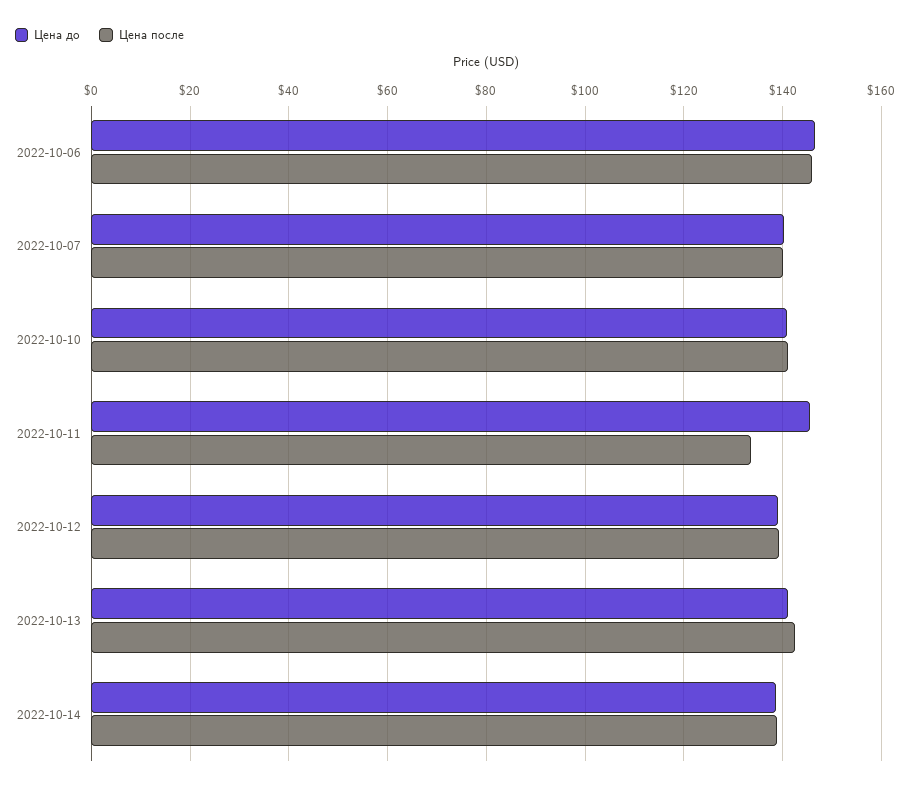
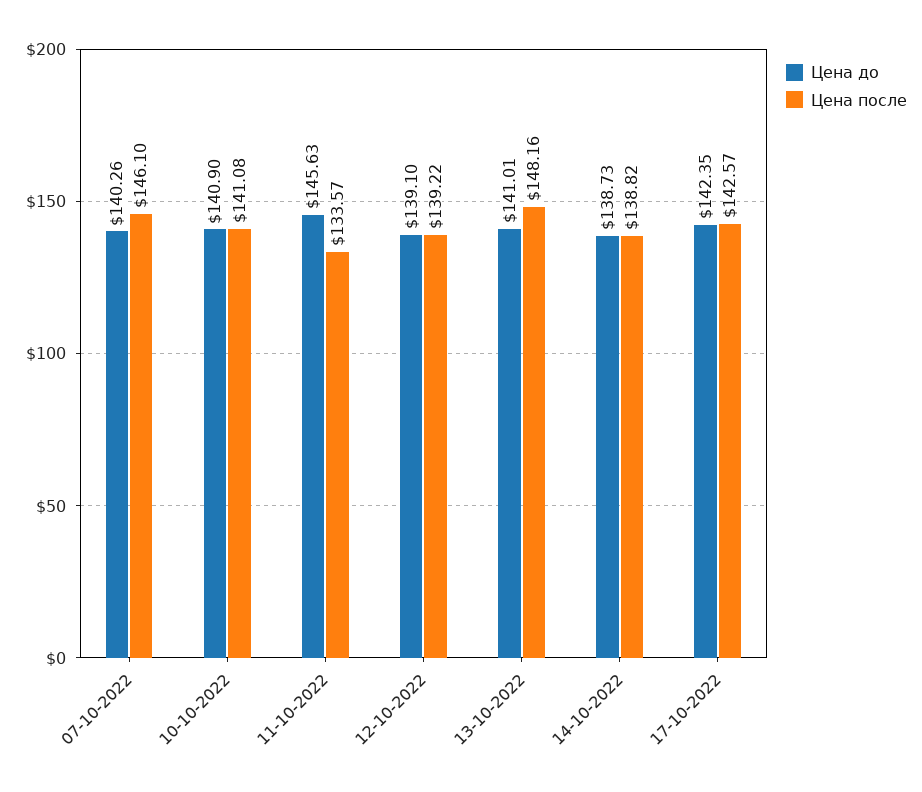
Цена до, 2022-10-06: 146 -> none
Цена после, 2022-10-06: 146 -> none
Цена после, 2022-10-07: 140 -> 146.1
Цена после, 2022-10-13: 142 -> 148.16
Цена до, 17-10-2022: none -> 142.35
Цена после, 17-10-2022: none -> 142.57

